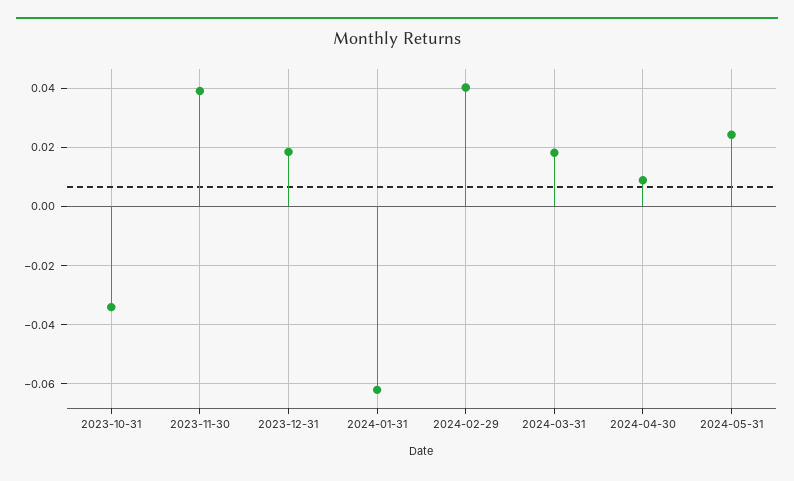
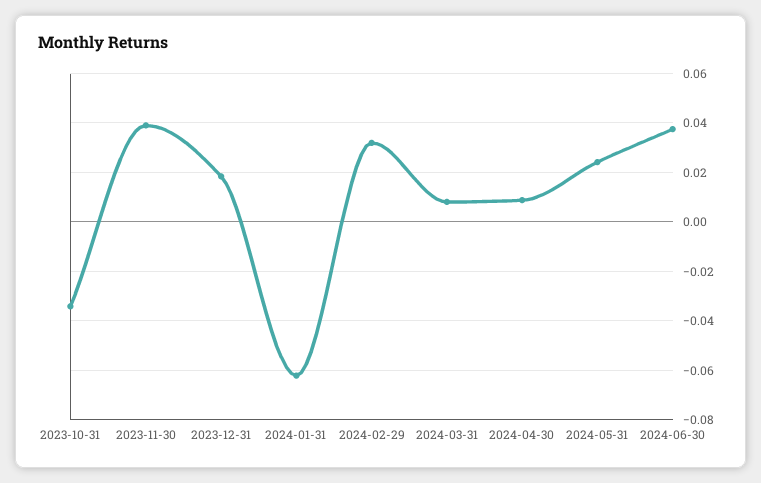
2024-02-29: 0.04 -> 0.0325
2024-03-31: 0.0175 -> 0.0075
2024-06-30: none -> 0.0375

